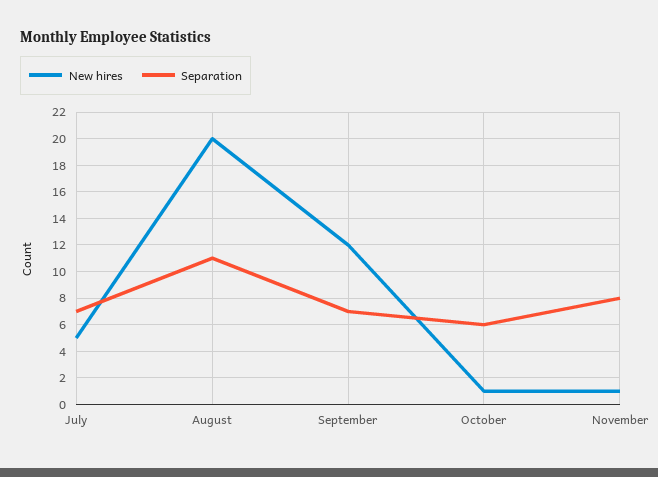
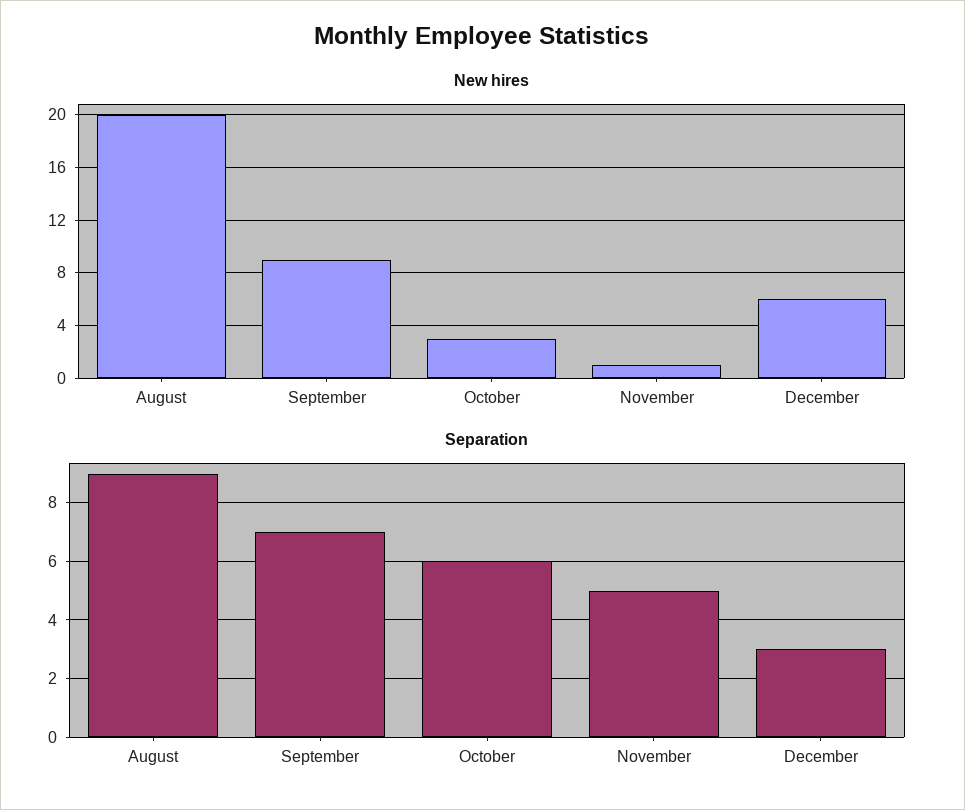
New hires, July: 5 -> none
Separation, July: 7 -> none
Separation, August: 11 -> 9
New hires, September: 12 -> 9
New hires, October: 1 -> 3
Separation, November: 8 -> 5
New hires, December: none -> 6
Separation, December: none -> 3

